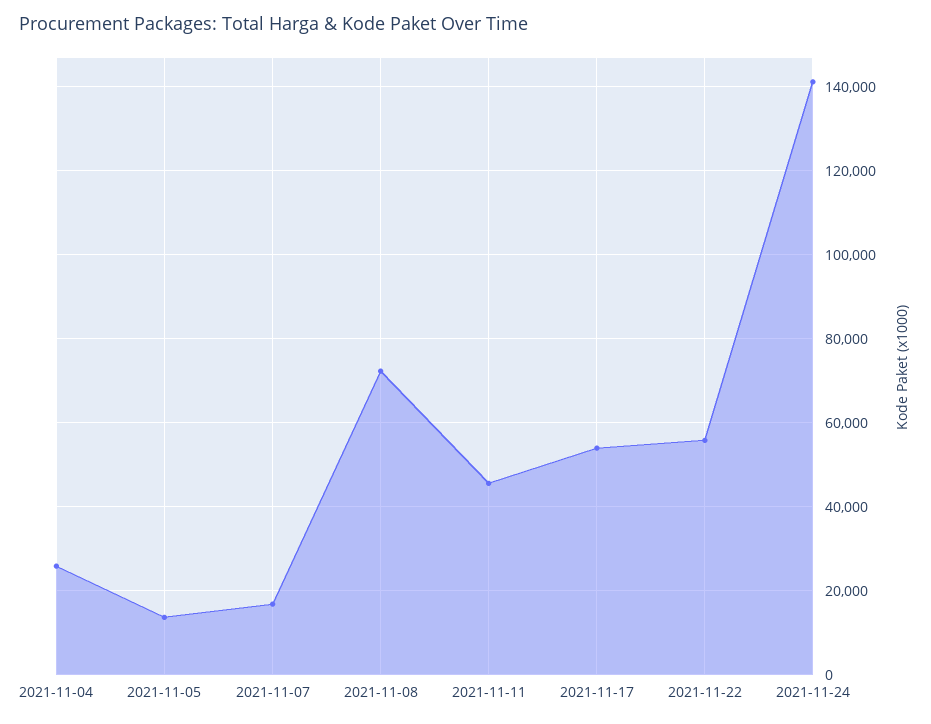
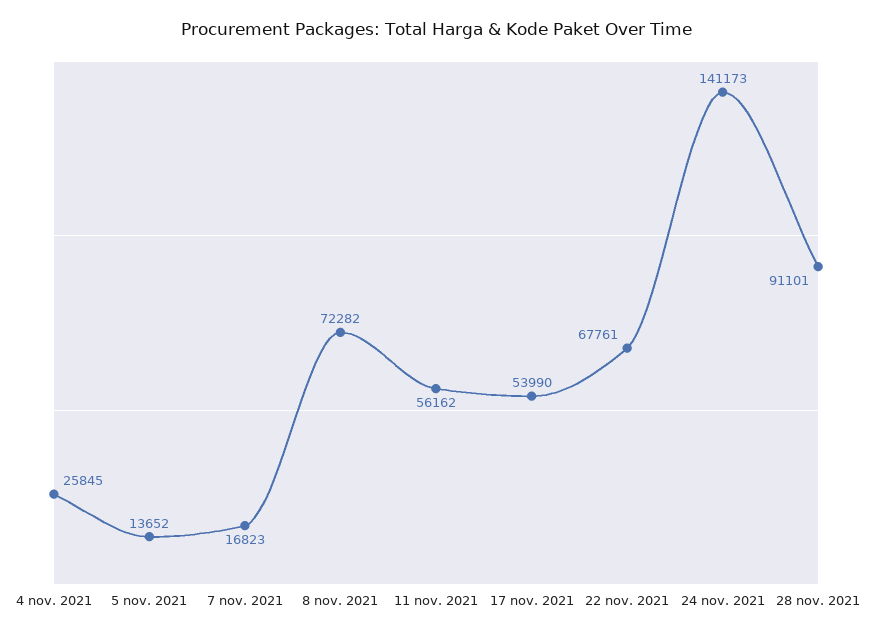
2021-11-11: 46000 -> 56162
2021-11-22: 56000 -> 67761
28 nov. 2021: none -> 91101

